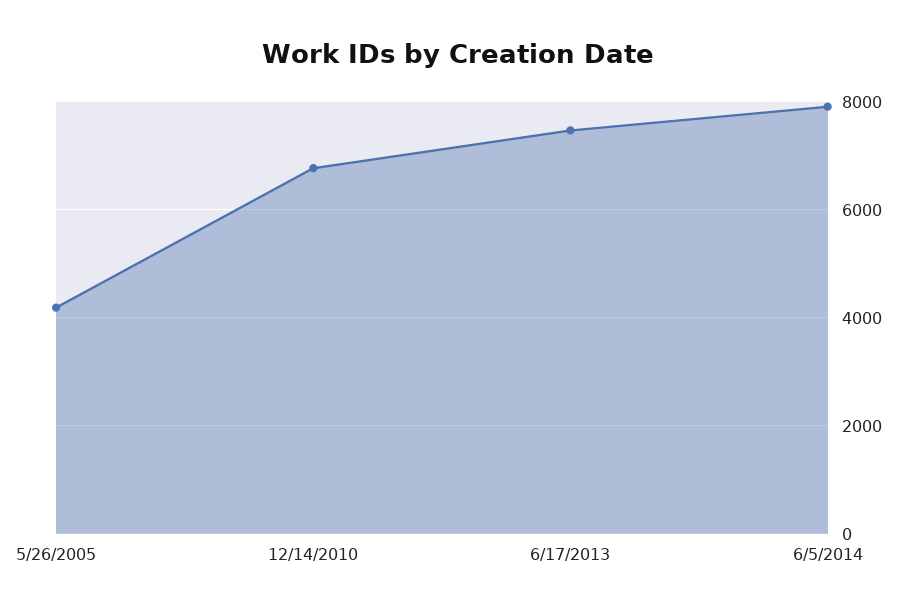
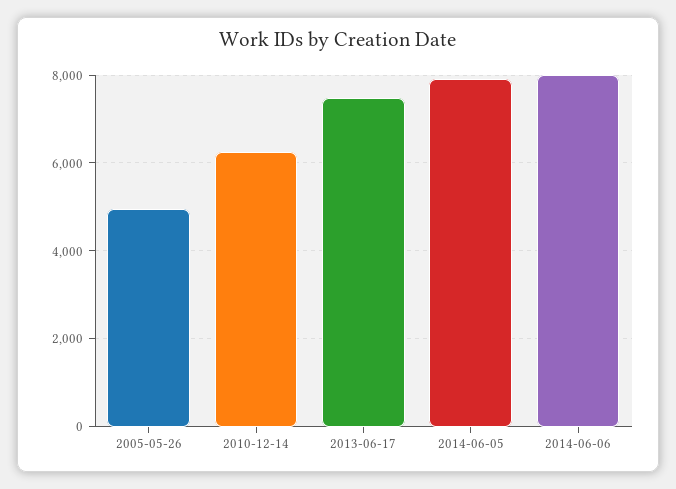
5/26/2005: 4200 -> 5000
12/14/2010: 6800 -> 6200
2014-06-06: none -> 8000

